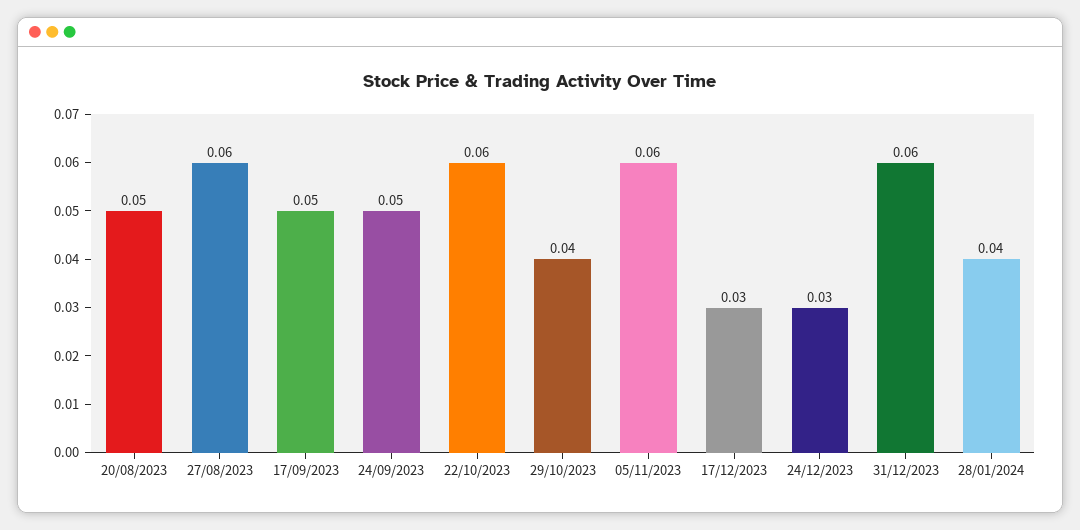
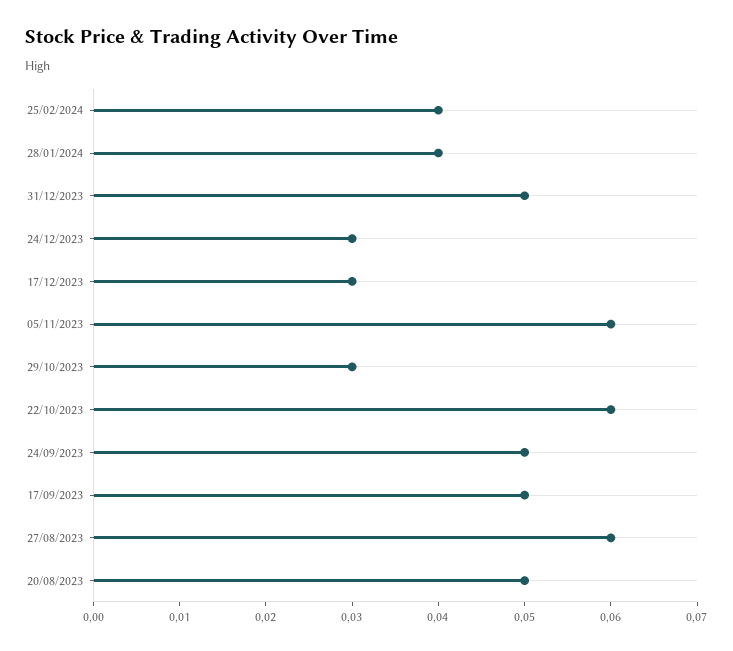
29/10/2023: 0.04 -> 0.03
31/12/2023: 0.06 -> 0.05
25/02/2024: none -> 0.04

